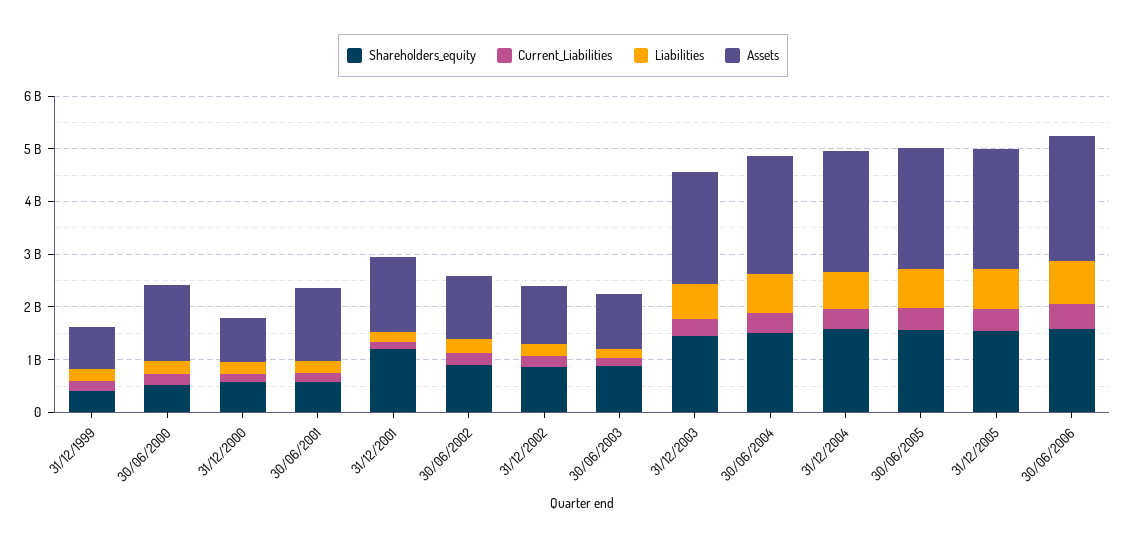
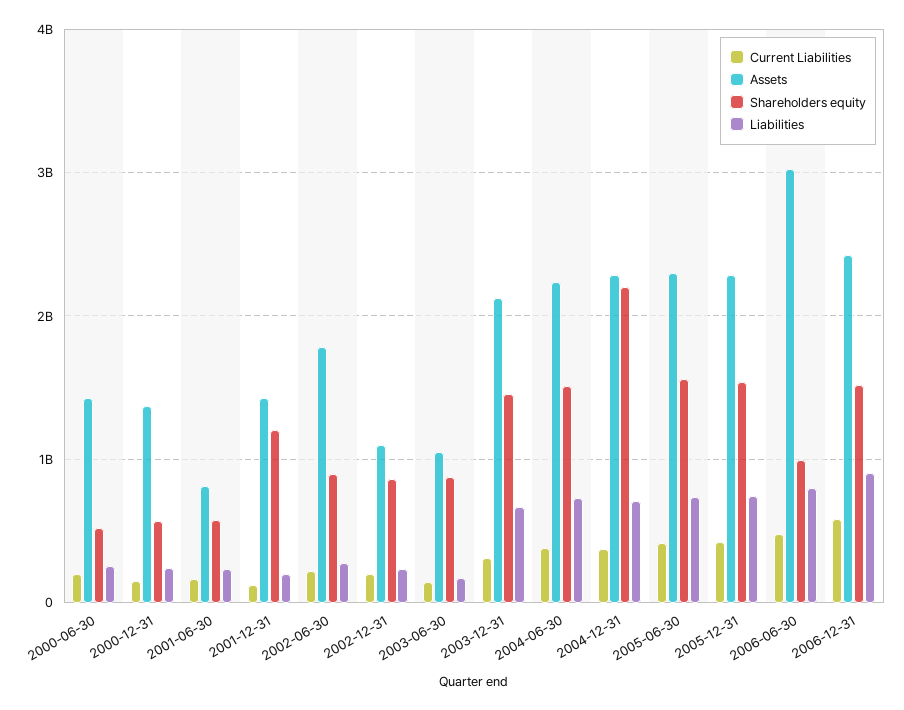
Shareholders_equity, 31/12/1999: 400000000 -> none
Current_Liabilities, 31/12/1999: 200000000 -> none
Liabilities, 31/12/1999: 200000000 -> none
Assets, 31/12/1999: 800000000 -> none
Assets, 31/12/2000: 800000000 -> 1400000000
Assets, 30/06/2001: 1400000000 -> 800000000
Assets, 30/06/2002: 1200000000 -> 1800000000
Shareholders_equity, 31/12/2004: 1600000000 -> 2200000000
Shareholders_equity, 30/06/2006: 1600000000 -> 1000000000
Assets, 30/06/2006: 2400000000 -> 3000000000
Current_Liabilities, 2006-12-31: none -> 600000000
Assets, 2006-12-31: none -> 2400000000
Shareholders_equity, 2006-12-31: none -> 1500000000
Liabilities, 2006-12-31: none -> 900000000

